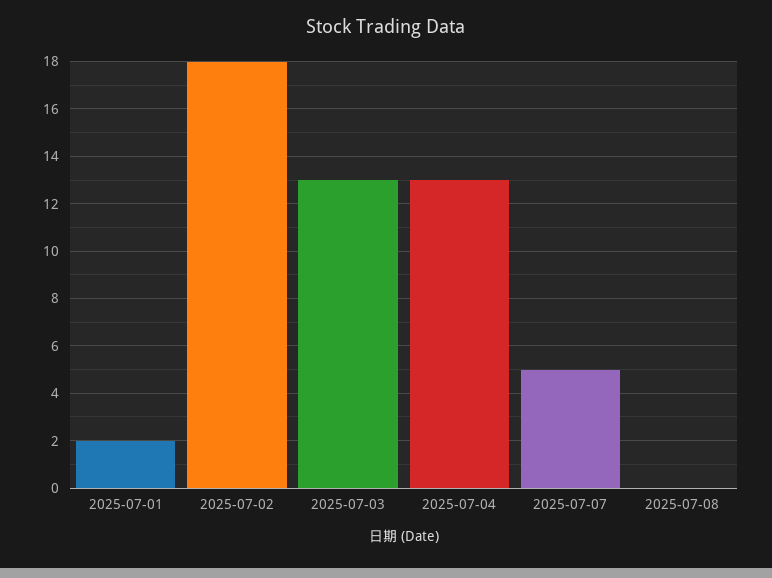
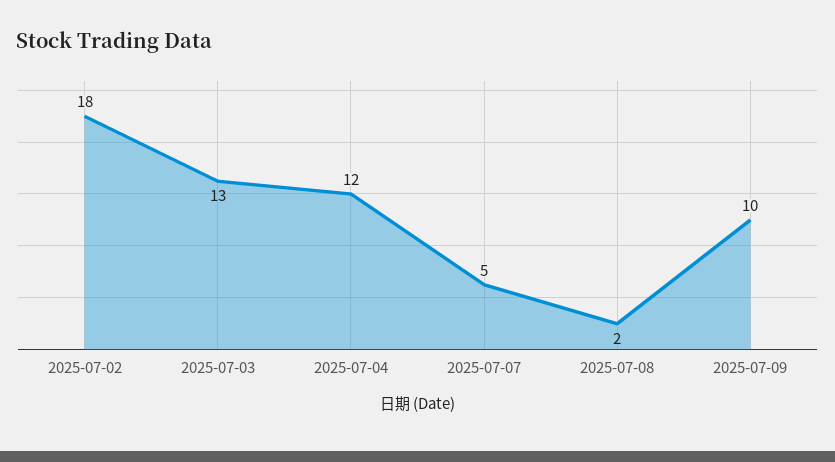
2025-07-01: 2 -> none
2025-07-04: 13 -> 12
2025-07-08: 0 -> 2
2025-07-09: none -> 10

